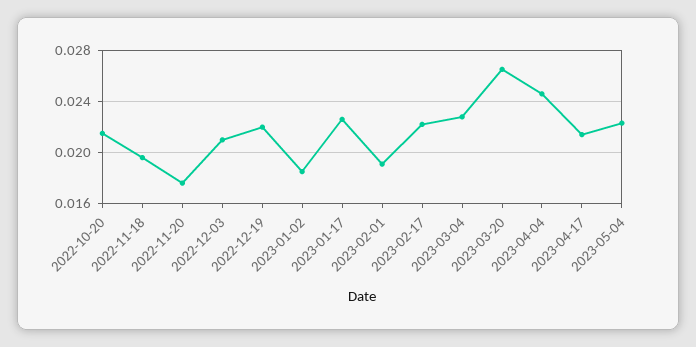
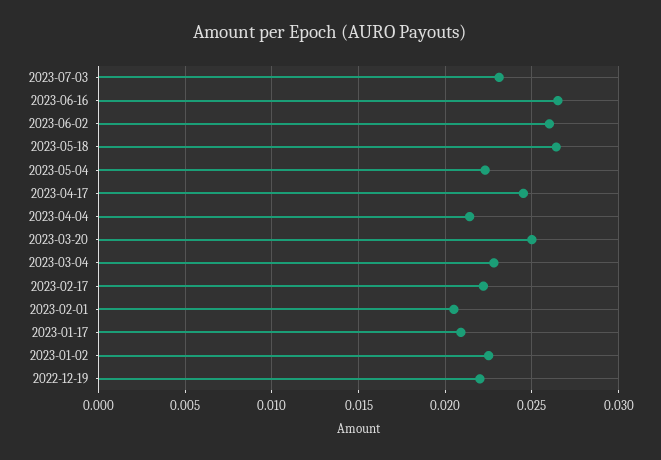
2022-10-20: 0.0215 -> none
2022-11-18: 0.0195 -> none
2022-11-20: 0.0175 -> none
2022-12-03: 0.021 -> none
2023-01-02: 0.0185 -> 0.0225
2023-01-17: 0.0225 -> 0.021
2023-02-01: 0.019 -> 0.0205
2023-03-20: 0.0265 -> 0.025
2023-04-04: 0.0245 -> 0.0215
2023-04-17: 0.0215 -> 0.0245
2023-07-03: none -> 0.023
2023-06-16: none -> 0.0265
2023-06-02: none -> 0.026
2023-05-18: none -> 0.0265

